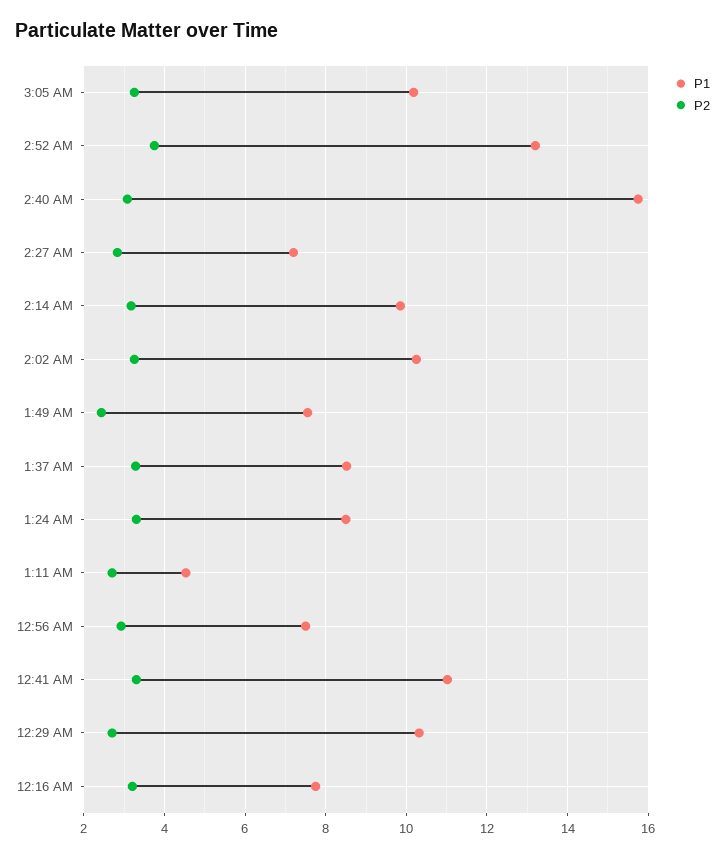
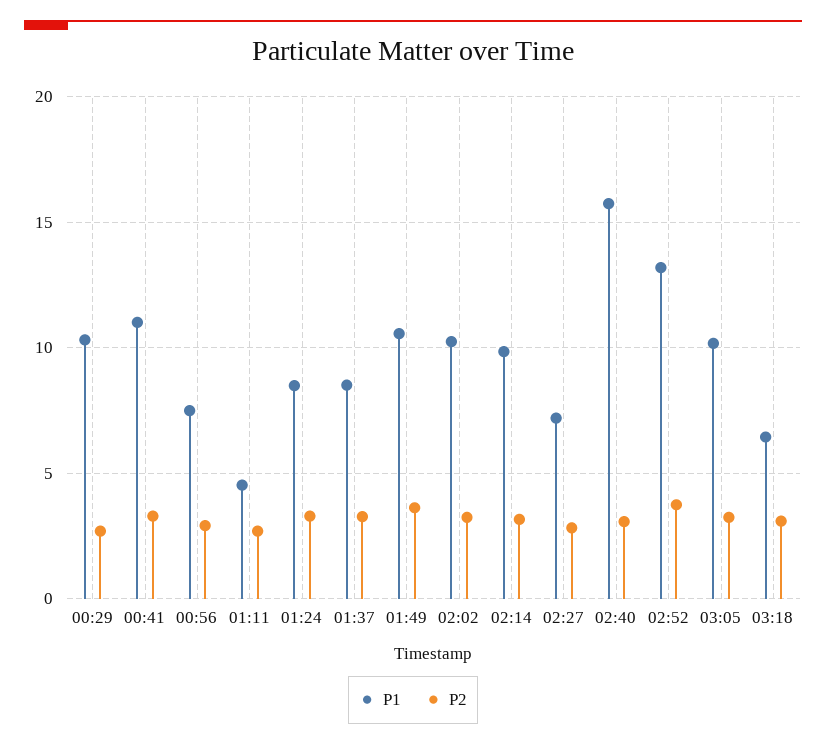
P1, 1:49 AM: 7.6 -> 10.5
P2, 1:49 AM: 2.4 -> 3.5
P1, 12:16 AM: 7.8 -> none
P2, 12:16 AM: 3.2 -> none
P1, 03:18: none -> 6.5
P2, 03:18: none -> 3

